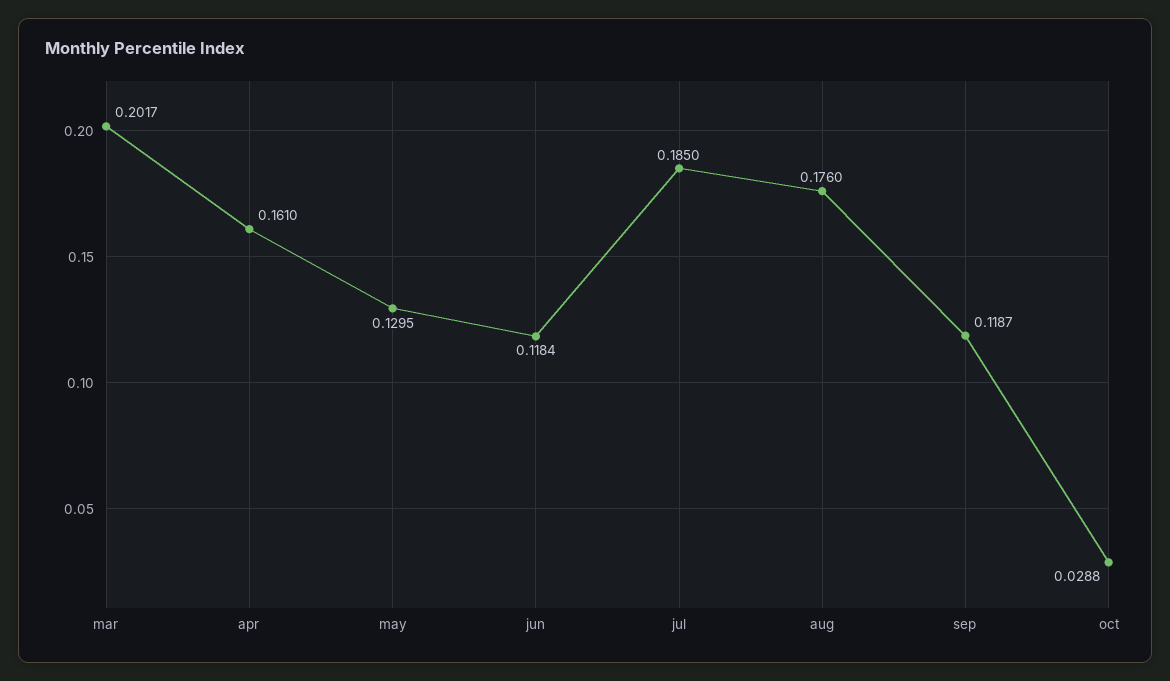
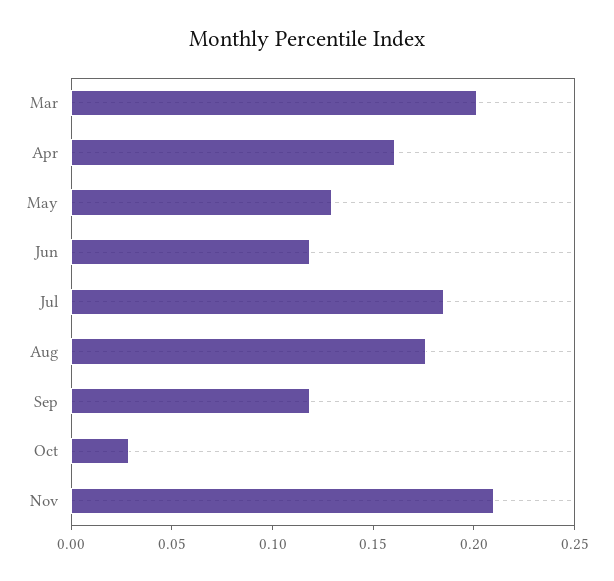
Nov: none -> 0.21

